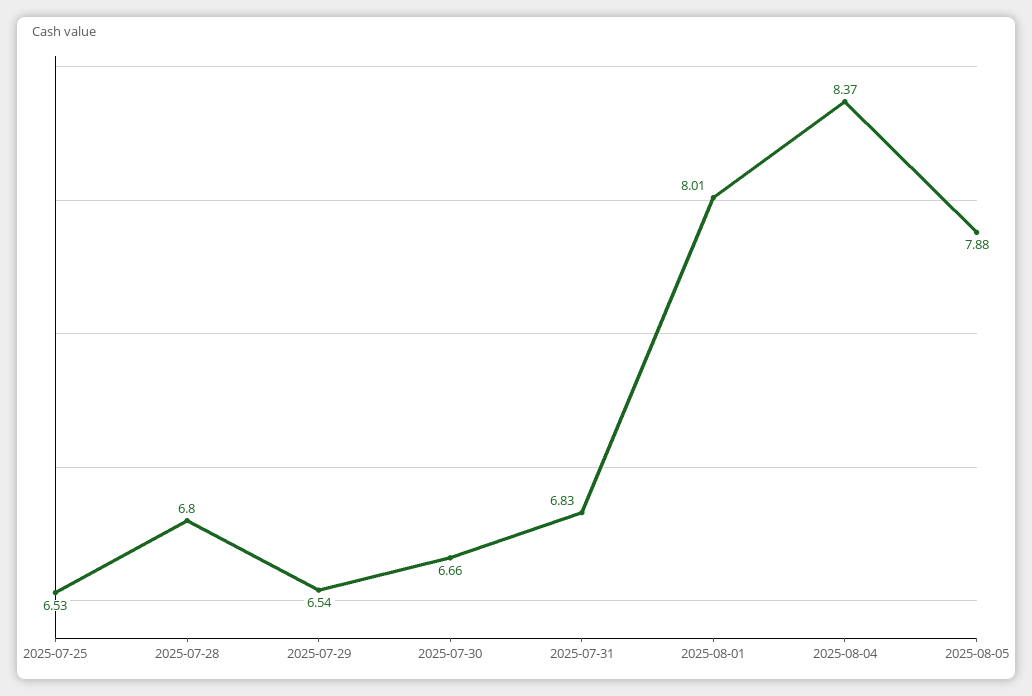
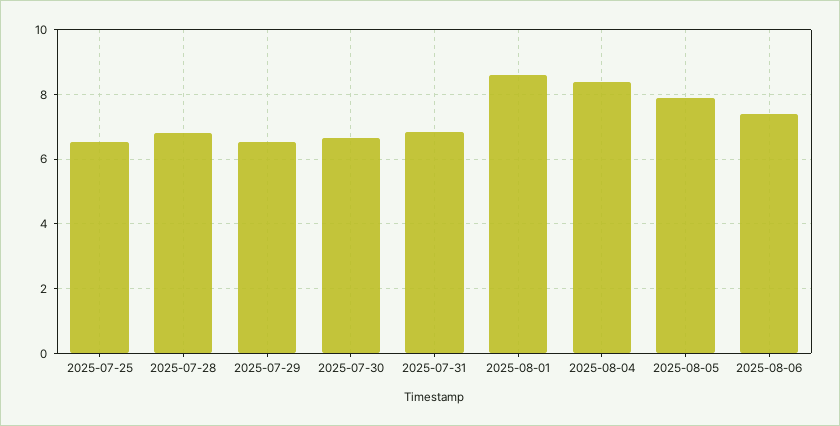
2025-08-01: 8.01 -> 8.6
2025-08-06: none -> 7.4

